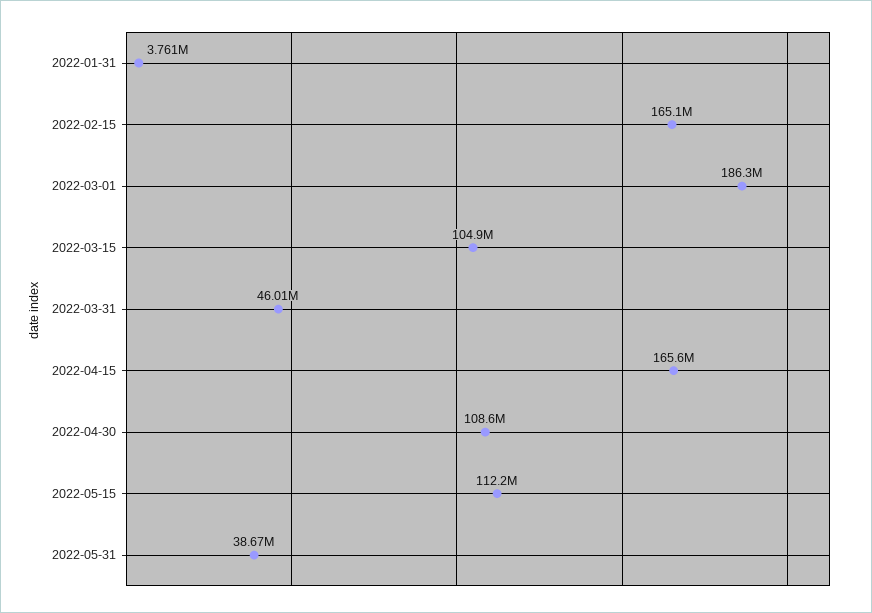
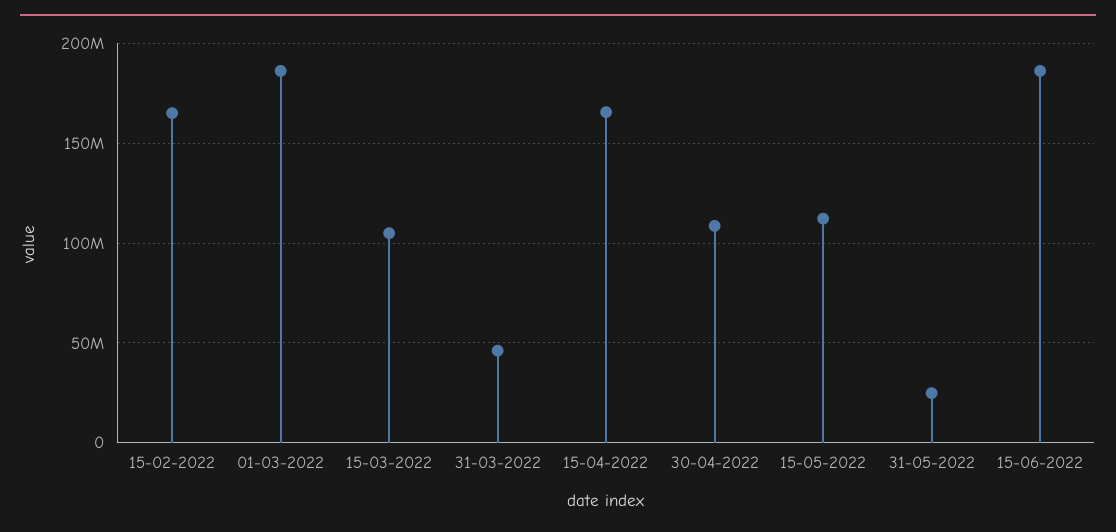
2022-01-31: 3761000 -> none
2022-05-31: 38670000 -> 25000000
15-06-2022: none -> 185000000

